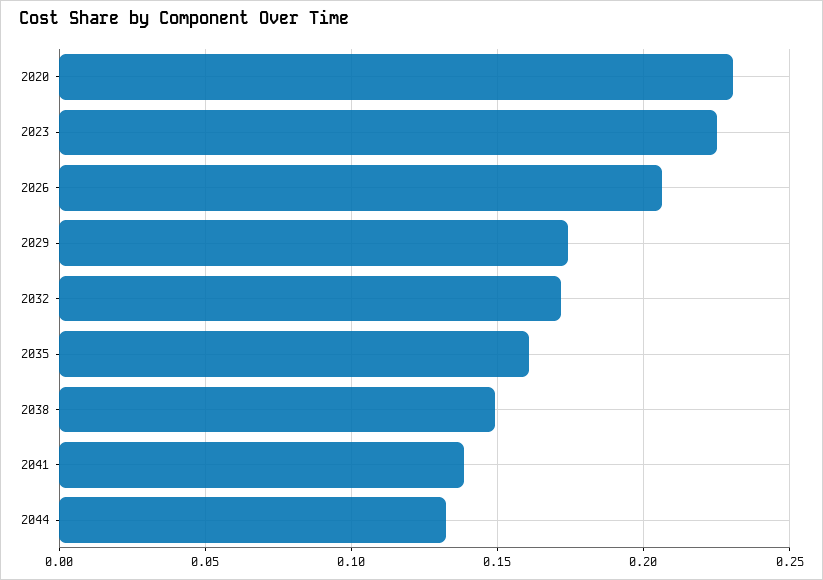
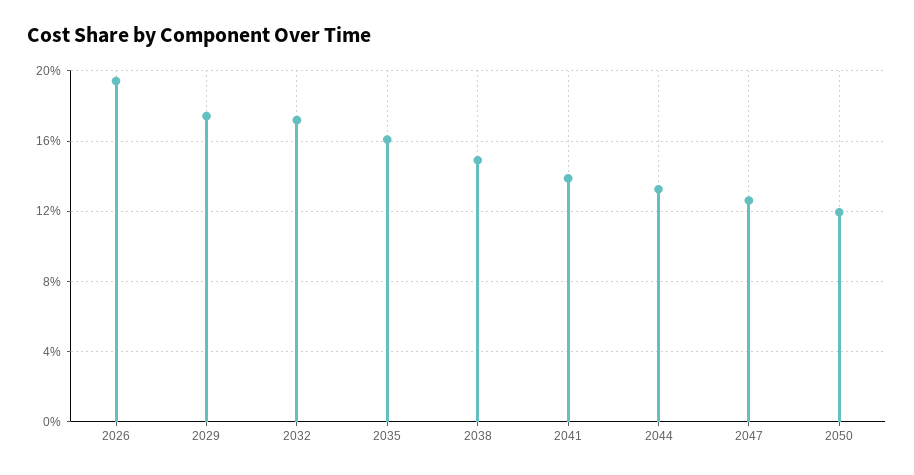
2020: 0.23 -> none
2023: 0.225 -> none
2026: 0.205 -> 0.195
2047: none -> 0.125
2050: none -> 0.12

